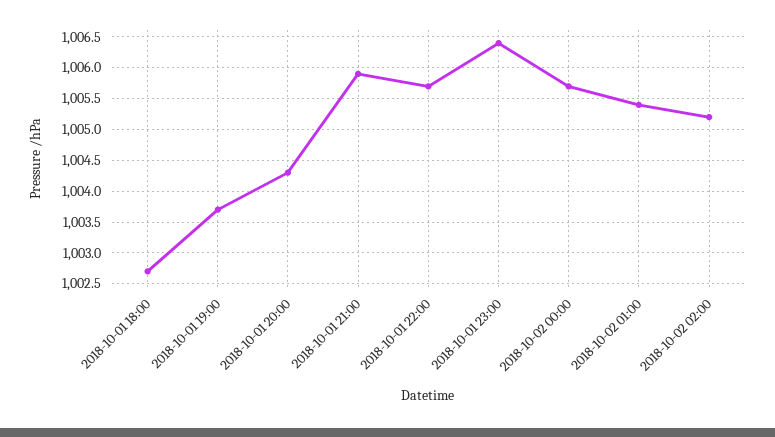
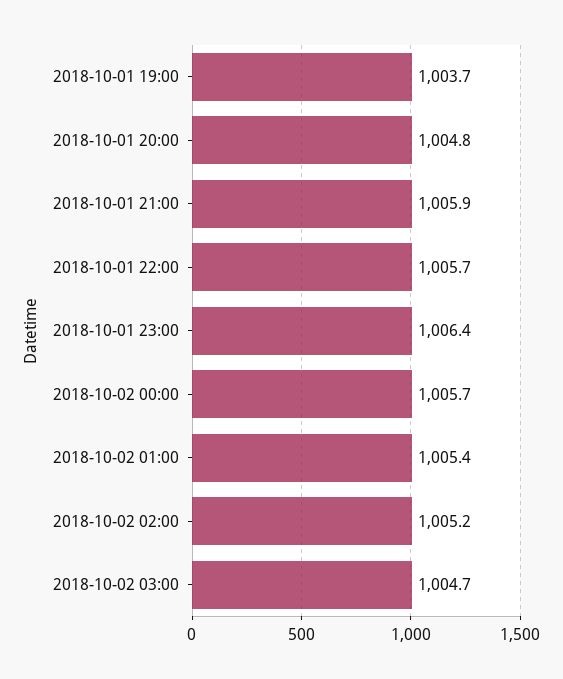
2018-10-01 18:00: 1002.7 -> none
2018-10-01 20:00: 1004.3 -> 1004.8
2018-10-02 03:00: none -> 1004.7

